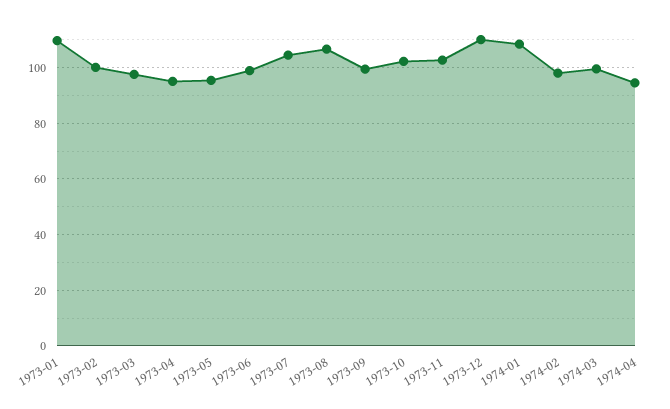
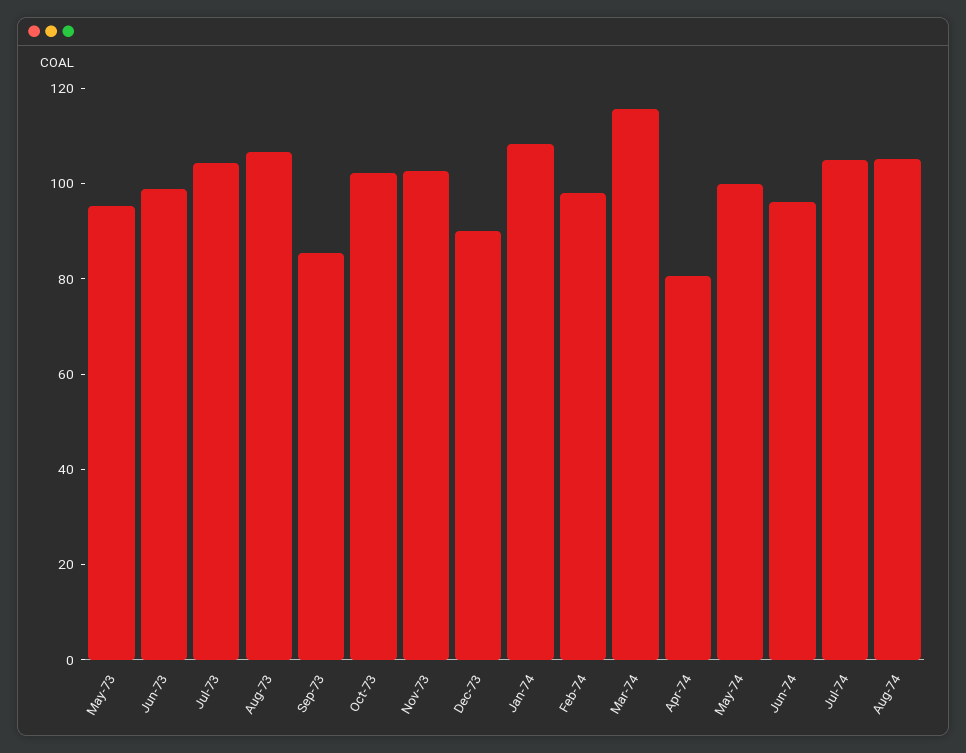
1973-01: 110 -> none
1973-02: 100 -> none
1973-03: 97.5 -> none
1973-04: 95 -> none
1973-09: 100 -> 85
1973-12: 110 -> 90
1974-03: 100 -> 115
1974-04: 95 -> 80
May-74: none -> 100
Jun-74: none -> 95
Jul-74: none -> 105
Aug-74: none -> 105

